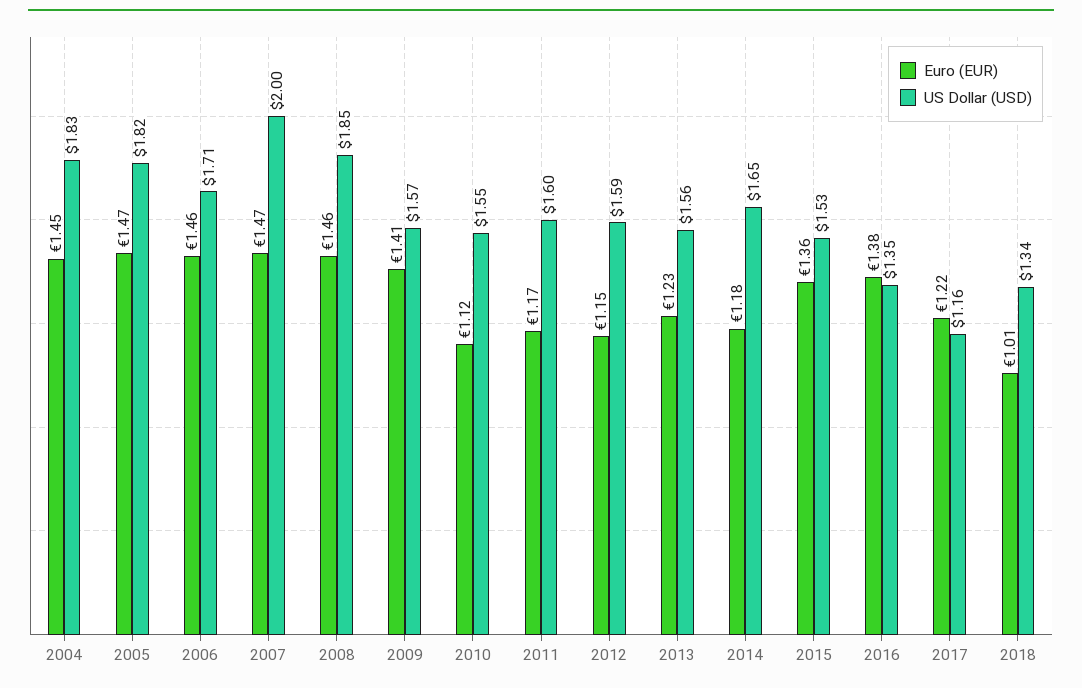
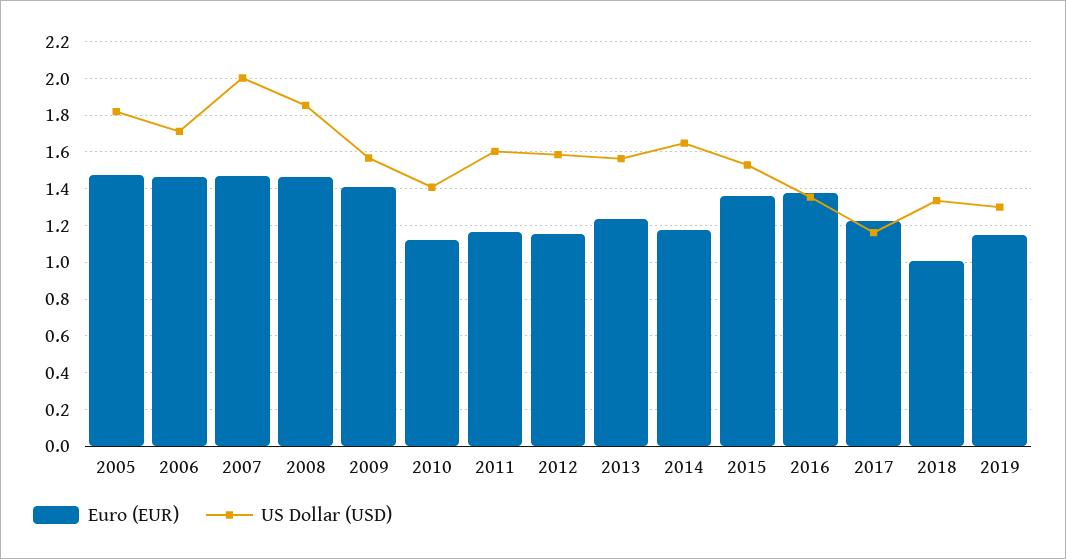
Euro (EUR), 2004: 1.45 -> none
US Dollar (USD), 2004: 1.83 -> none
US Dollar (USD), 2010: 1.55 -> 1.4
Euro (EUR), 2019: none -> 1.15
US Dollar (USD), 2019: none -> 1.3

